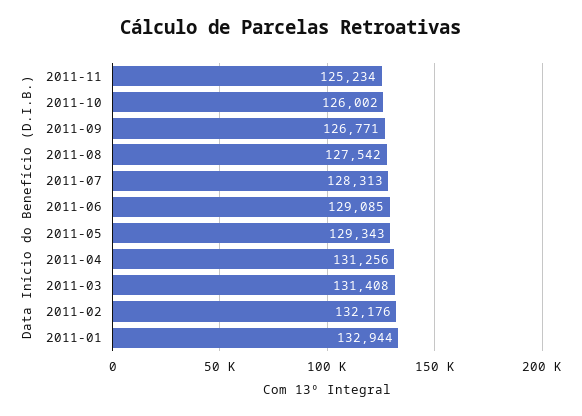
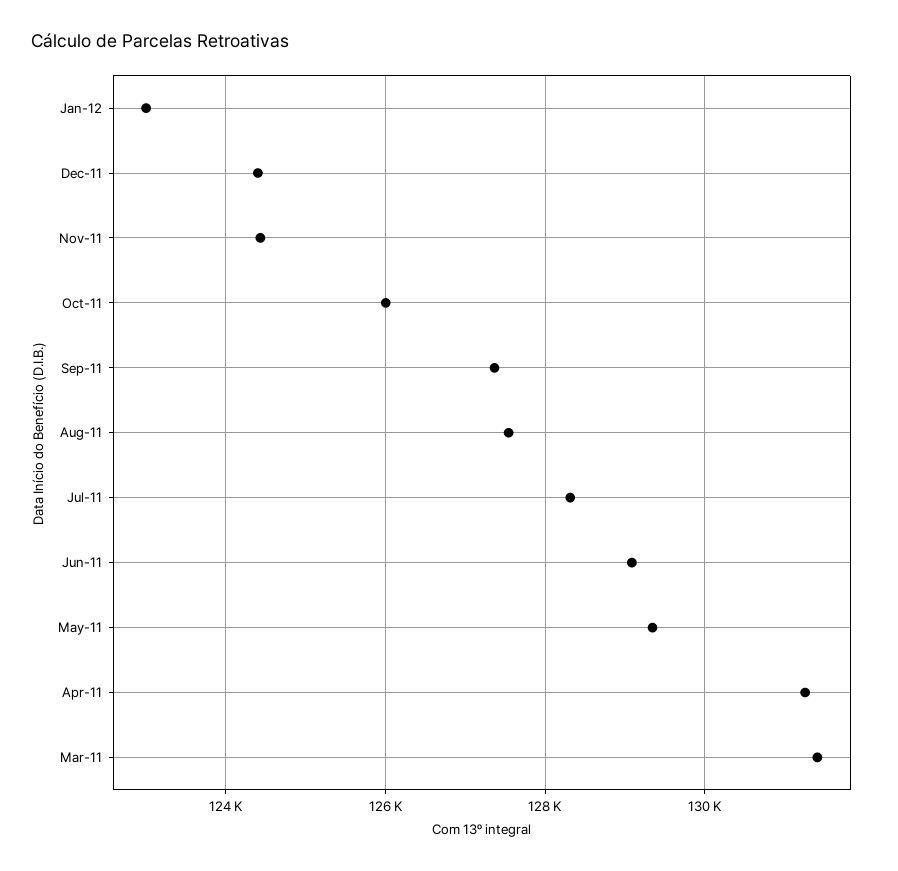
2011-11: 125234 -> 124400
2011-09: 126771 -> 127400
2011-02: 132176 -> none
2011-01: 132944 -> none
Jan-12: none -> 123000
Dec-11: none -> 124400

